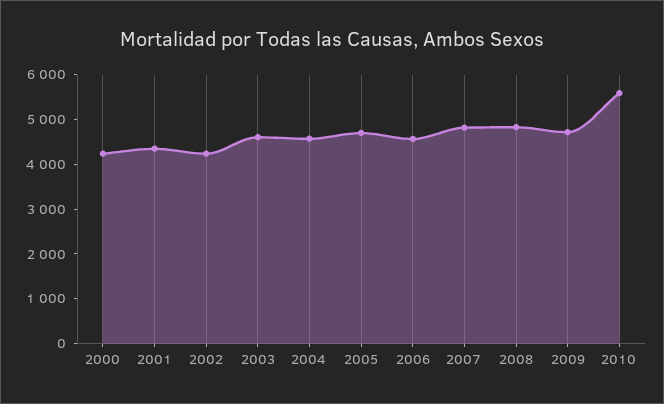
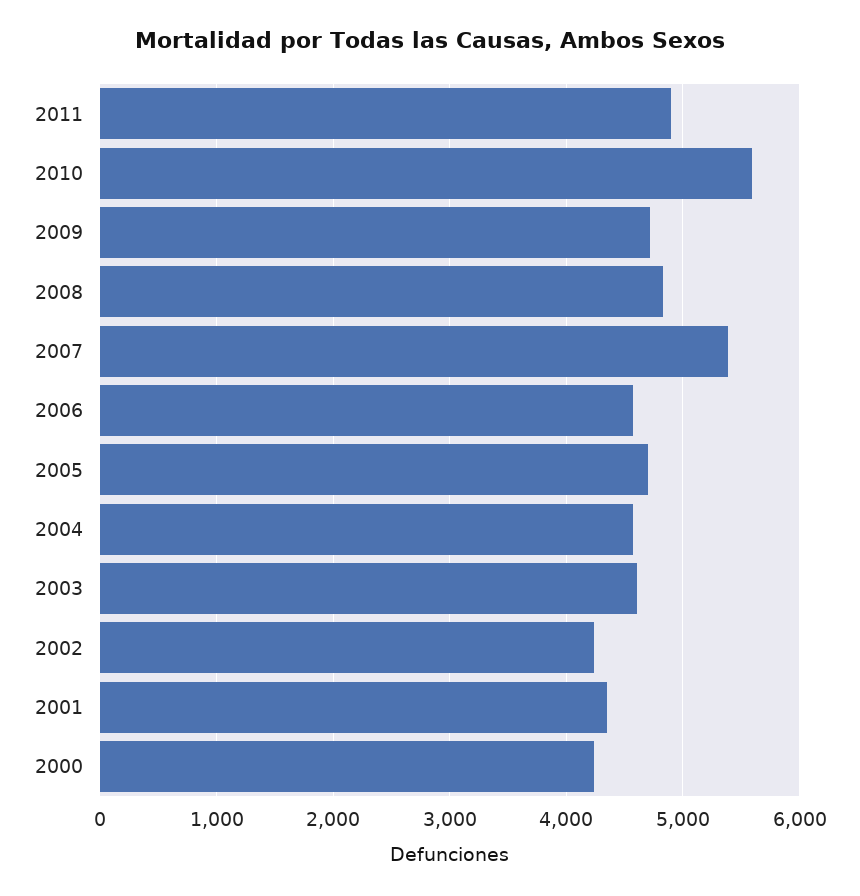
2007: 4800 -> 5400
2011: none -> 4900

